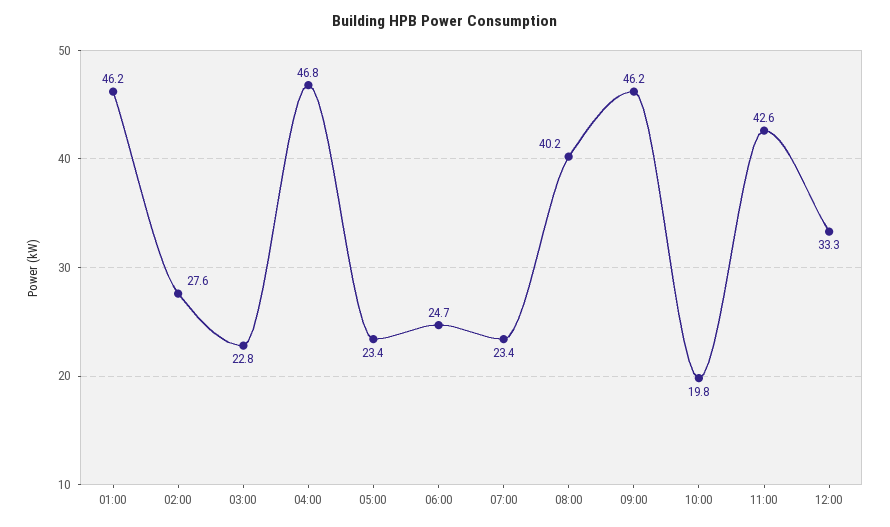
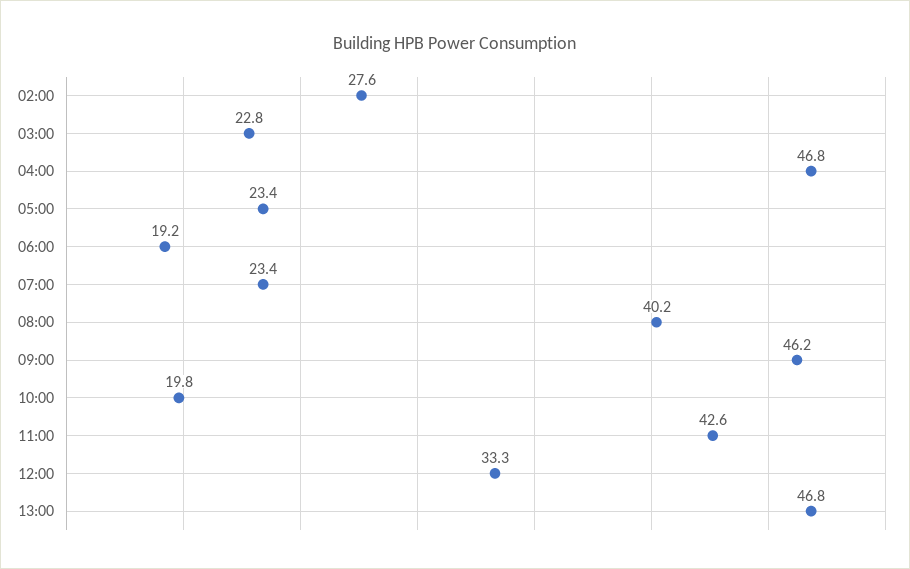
01:00: 46.2 -> none
06:00: 24.7 -> 19.2
13:00: none -> 46.8

